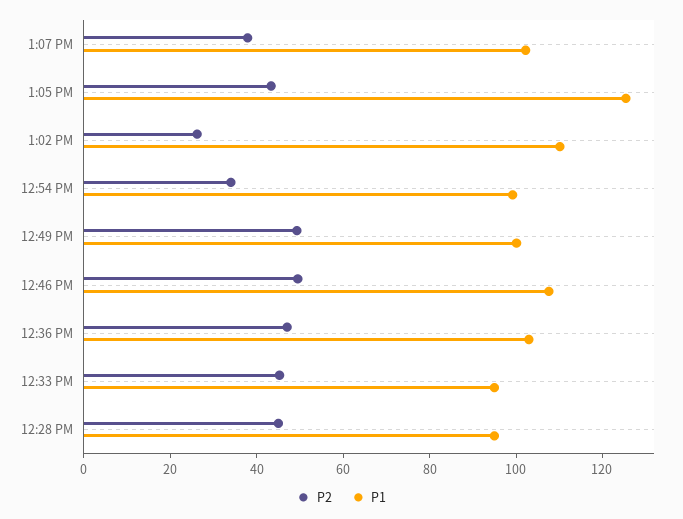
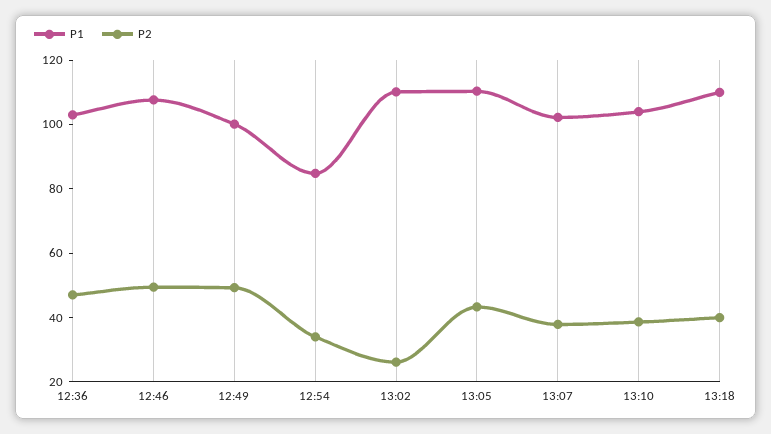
P1, 1:05 PM: 125 -> 110
P1, 12:54 PM: 100 -> 85
P2, 12:33 PM: 45 -> none
P1, 12:33 PM: 95 -> none
P2, 12:28 PM: 45 -> none
P1, 12:28 PM: 95 -> none
P1, 13:10: none -> 105
P2, 13:10: none -> 40
P1, 13:18: none -> 110
P2, 13:18: none -> 40

